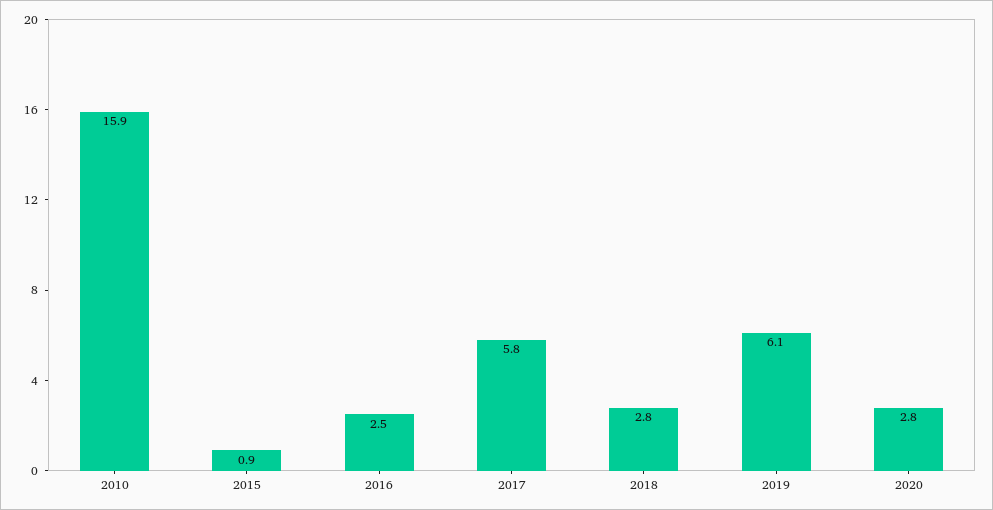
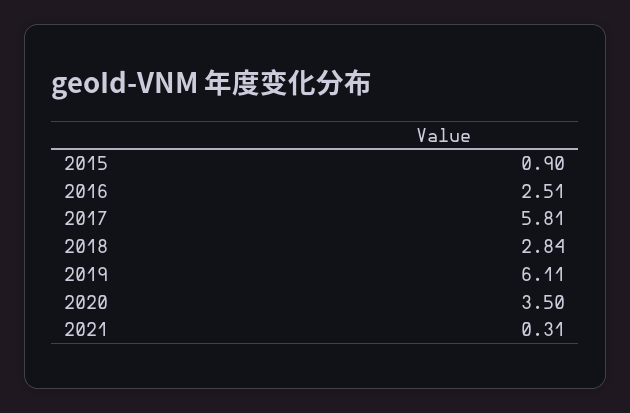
2010: 15.9 -> none
2020: 2.8 -> 3.5
2021: none -> 0.31

